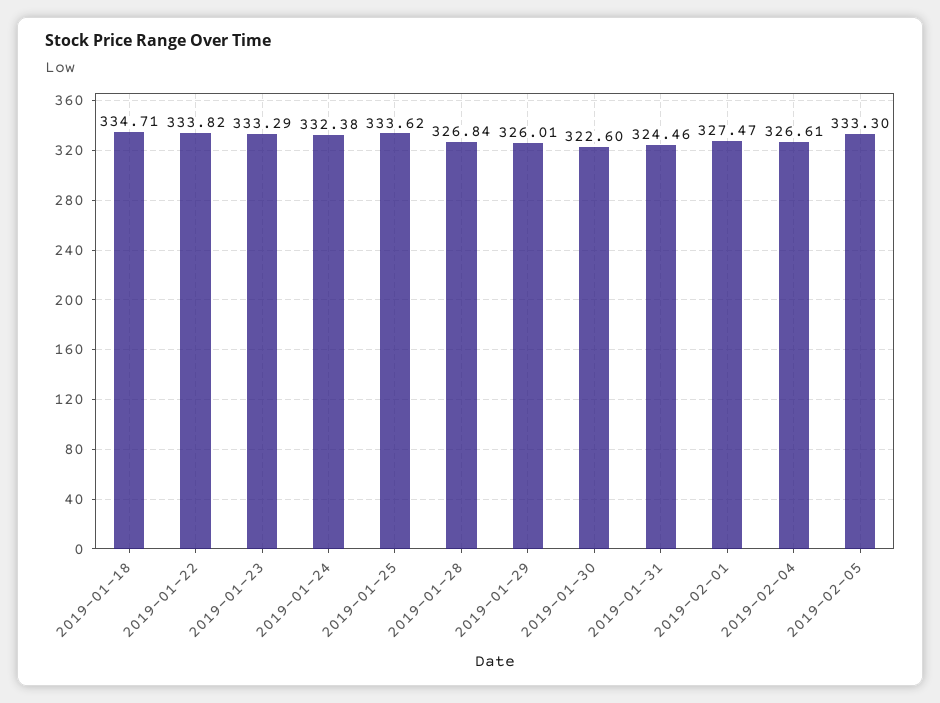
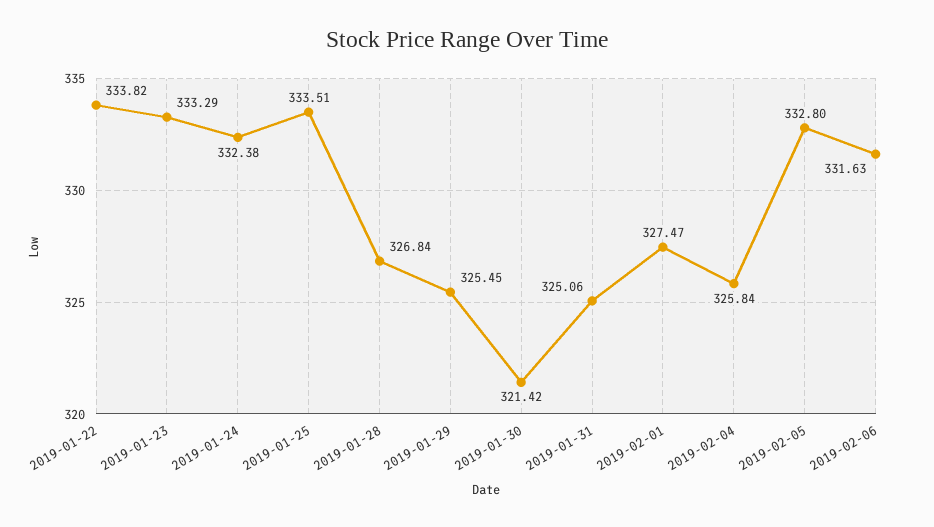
2019-01-18: 334.71 -> none
2019-01-25: 333.62 -> 333.51
2019-01-29: 326.01 -> 325.45
2019-01-30: 322.6 -> 321.42
2019-01-31: 324.46 -> 325.06
2019-02-04: 326.61 -> 325.84
2019-02-05: 333.3 -> 332.8
2019-02-06: none -> 331.63

